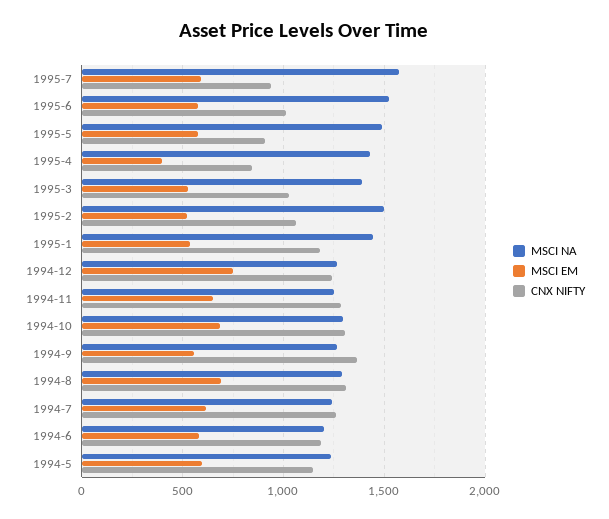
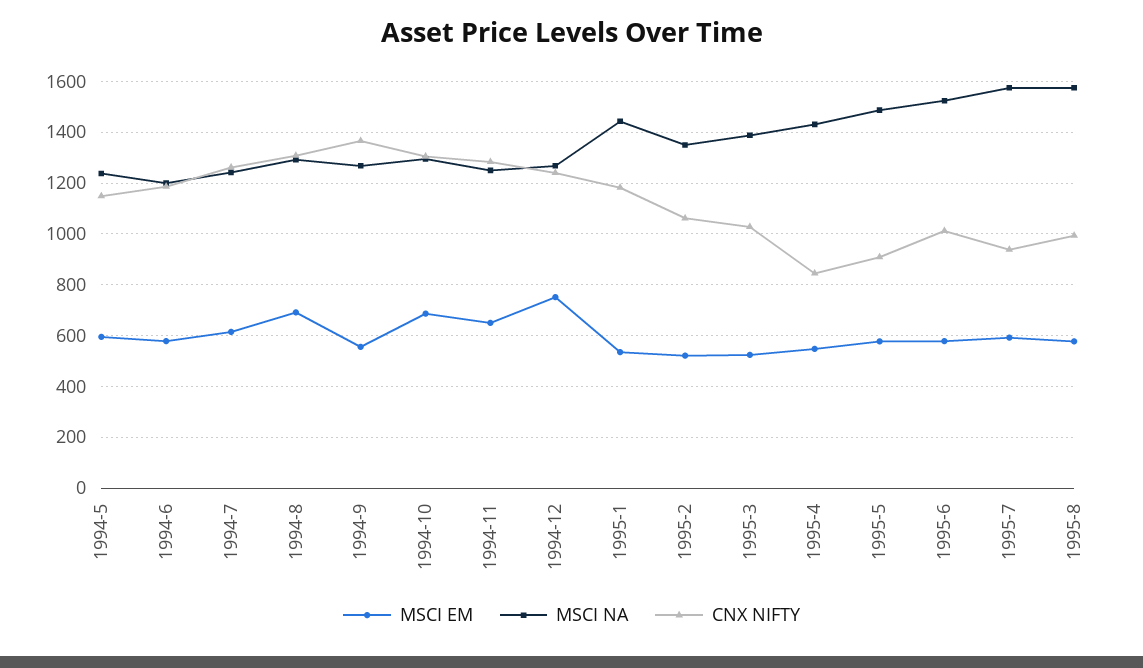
MSCI EM, 1995-4: 400 -> 550
MSCI NA, 1995-2: 1500 -> 1350
MSCI EM, 1995-8: none -> 575
MSCI NA, 1995-8: none -> 1575
CNX NIFTY, 1995-8: none -> 1000

